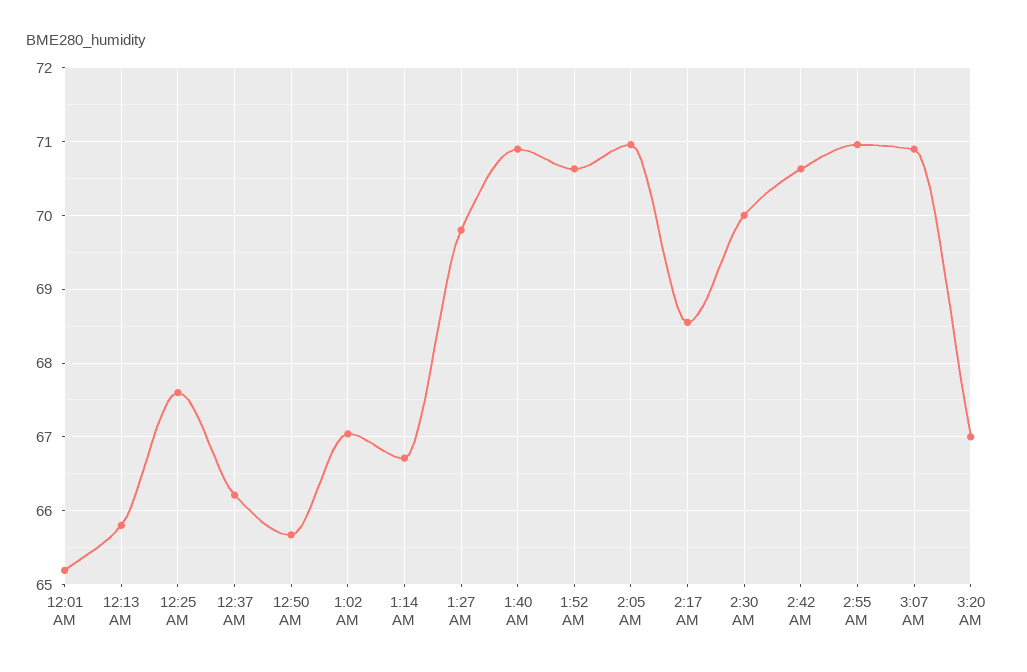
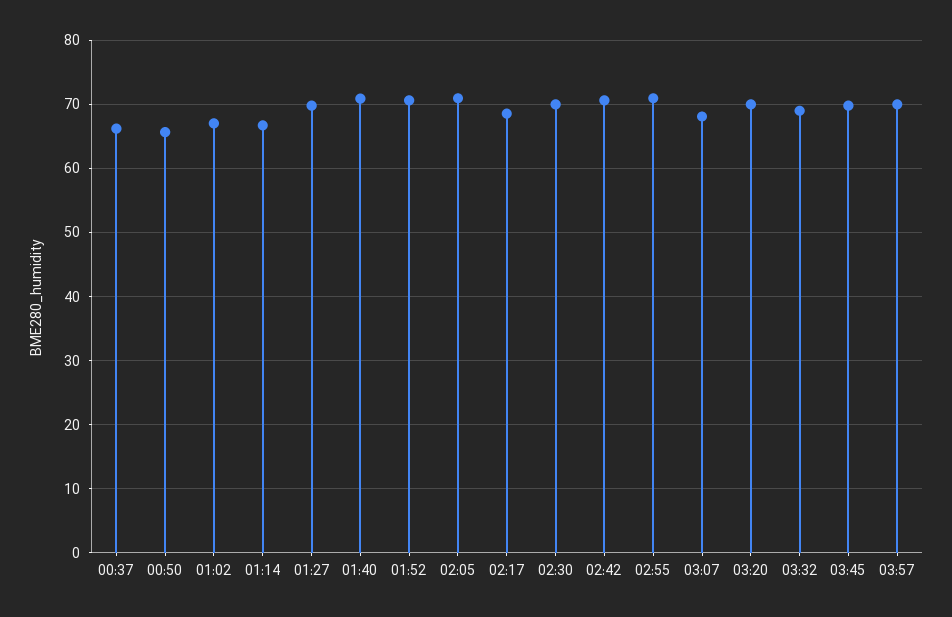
12:01 AM: 65.2 -> none
12:13 AM: 65.8 -> none
12:25 AM: 67.6 -> none
3:07 AM: 70.9 -> 68
3:20 AM: 67 -> 70
03:32: none -> 69
03:45: none -> 70
03:57: none -> 70

